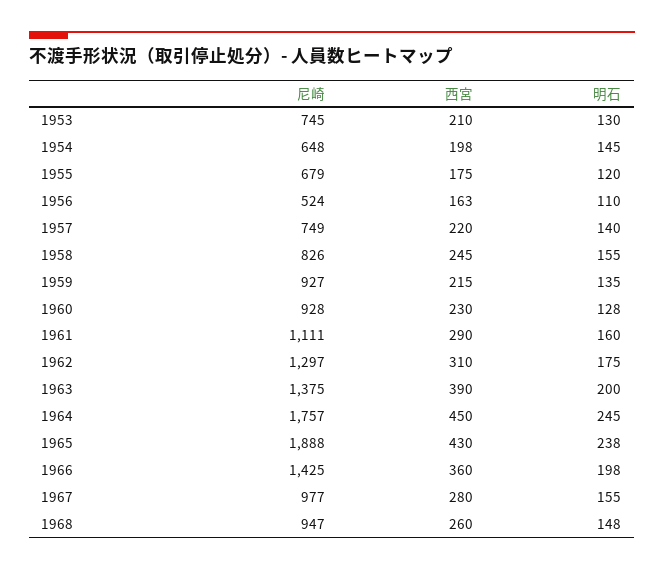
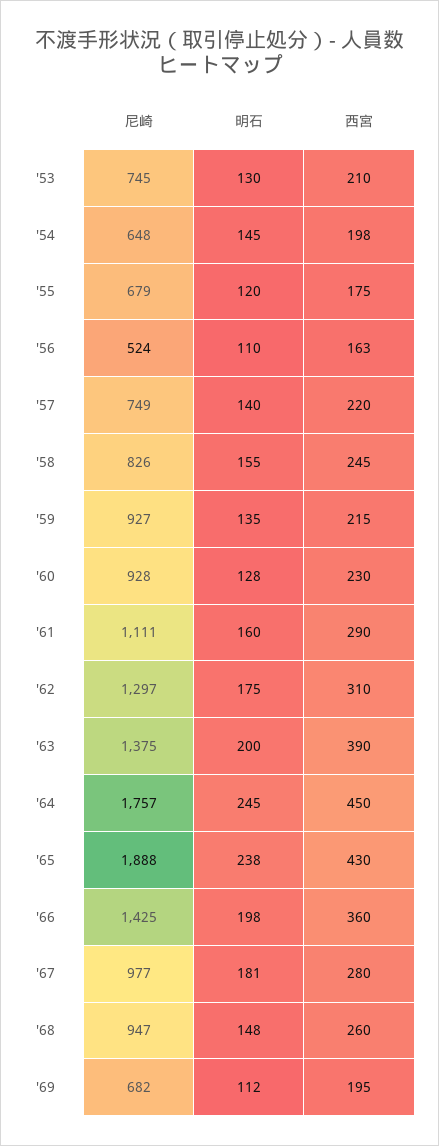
明石, 1967: 155 -> 181
尼崎, '69: none -> 682
明石, '69: none -> 112
西宮, '69: none -> 195

